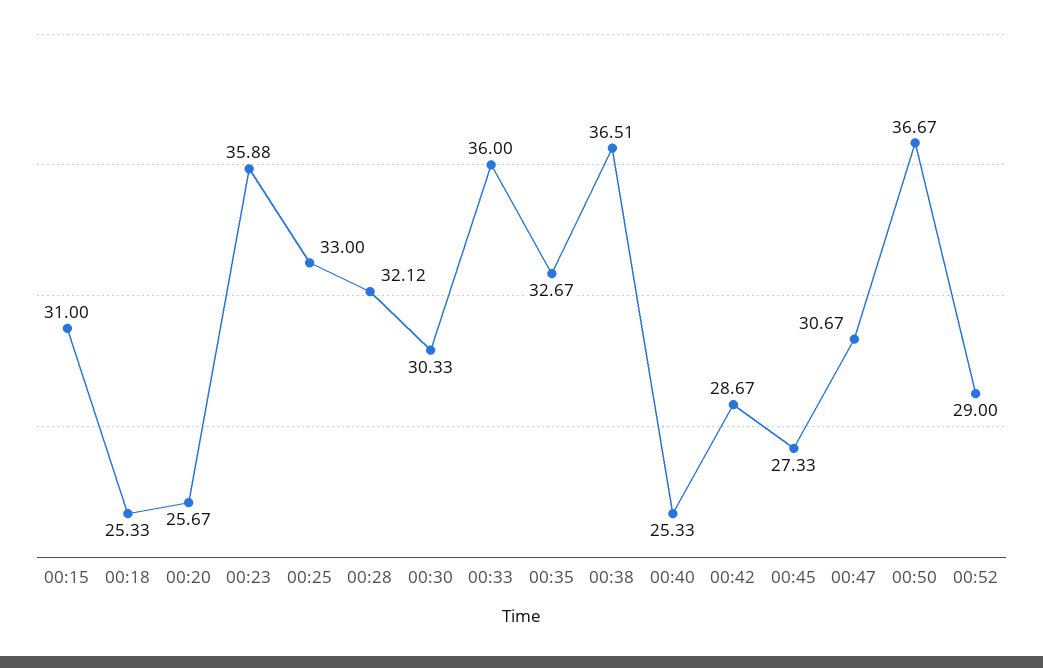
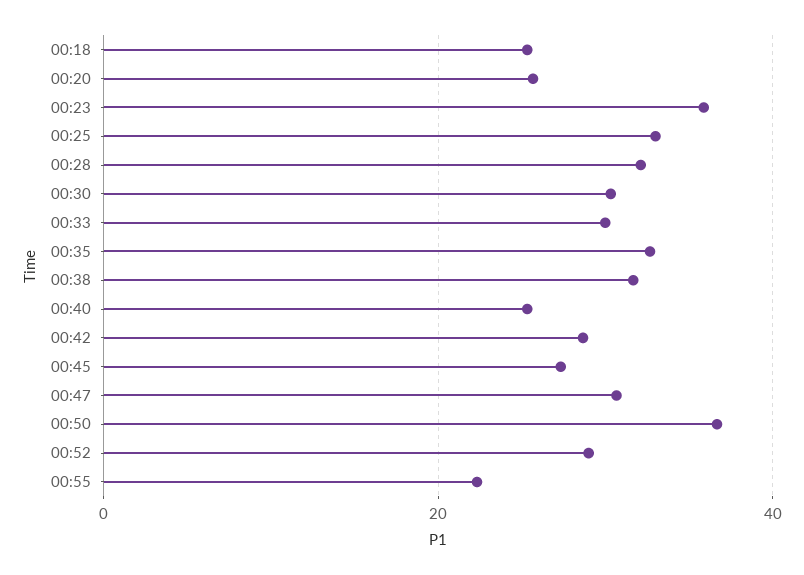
00:15: 31 -> none
00:33: 36 -> 30
00:38: 36.51 -> 32
00:55: none -> 22

